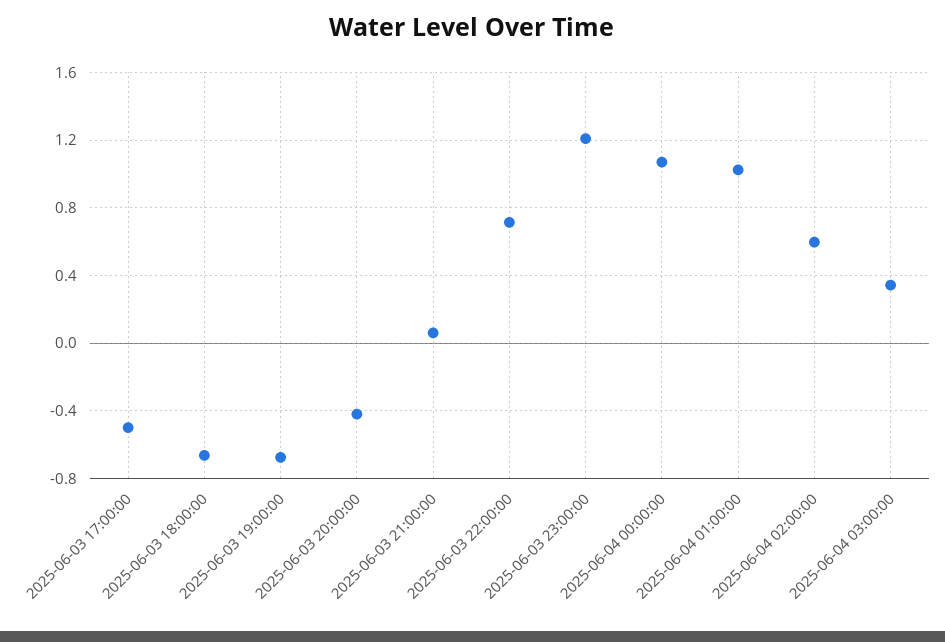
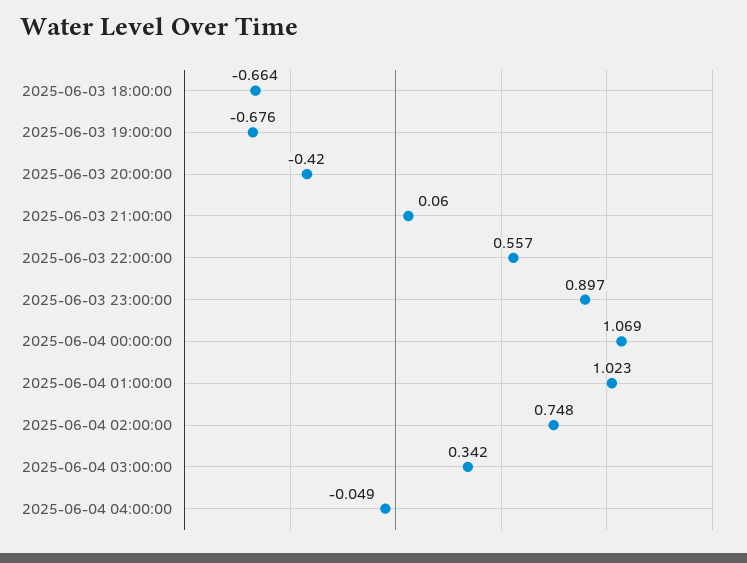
2025-06-03 17:00:00: -0.5 -> none
2025-06-03 22:00:00: 0.7 -> 0.557
2025-06-03 23:00:00: 1.2 -> 0.897
2025-06-04 02:00:00: 0.6 -> 0.748
2025-06-04 04:00:00: none -> -0.049

